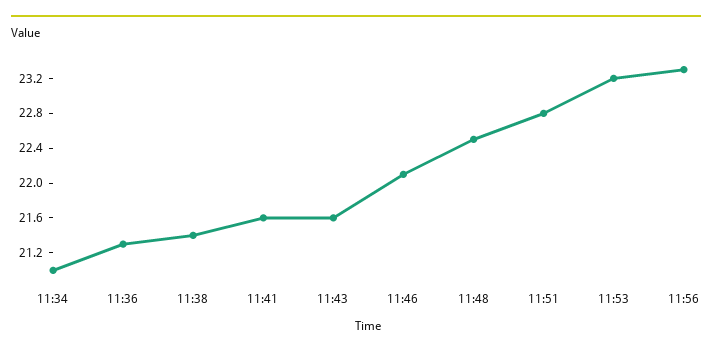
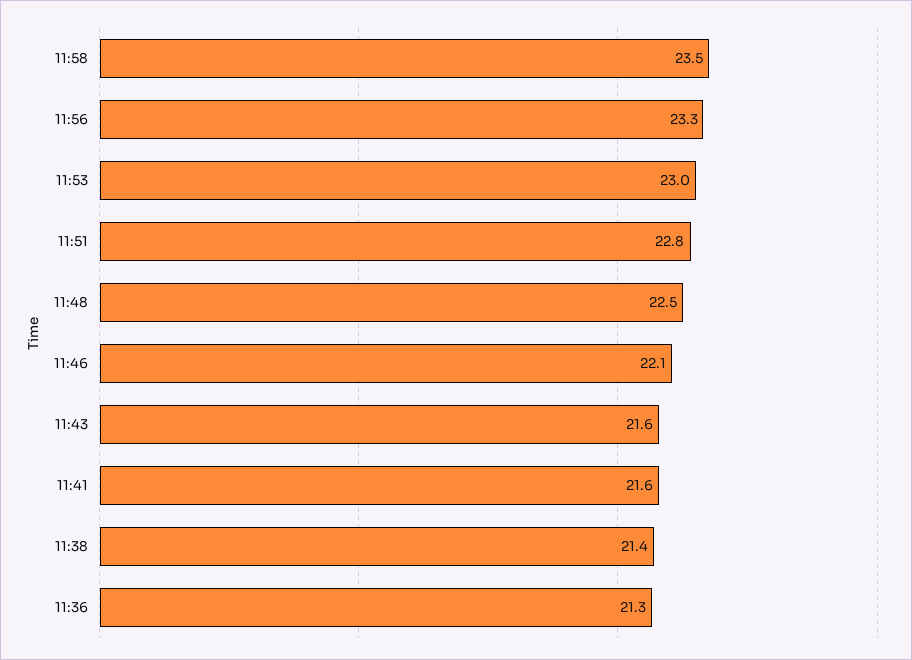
11:34: 21 -> none
11:53: 23.2 -> 23
11:58: none -> 23.5

